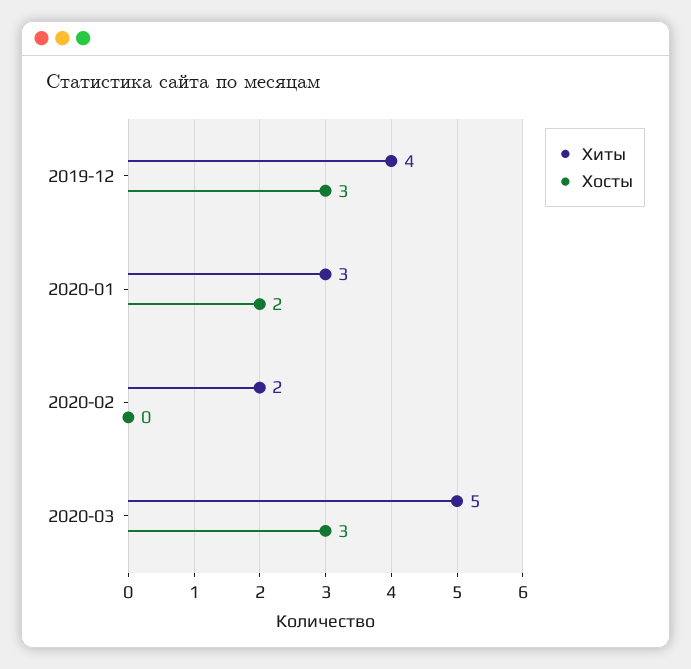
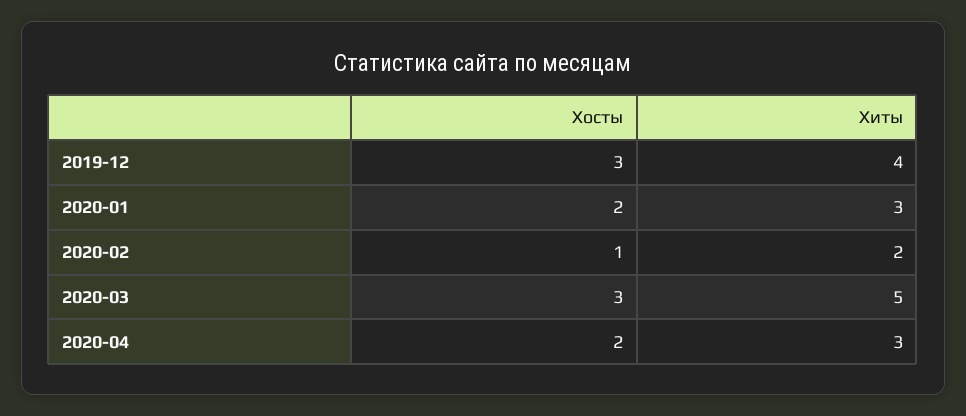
Хосты, 2020-02: 0 -> 1
Хосты, 2020-04: none -> 2
Хиты, 2020-04: none -> 3

